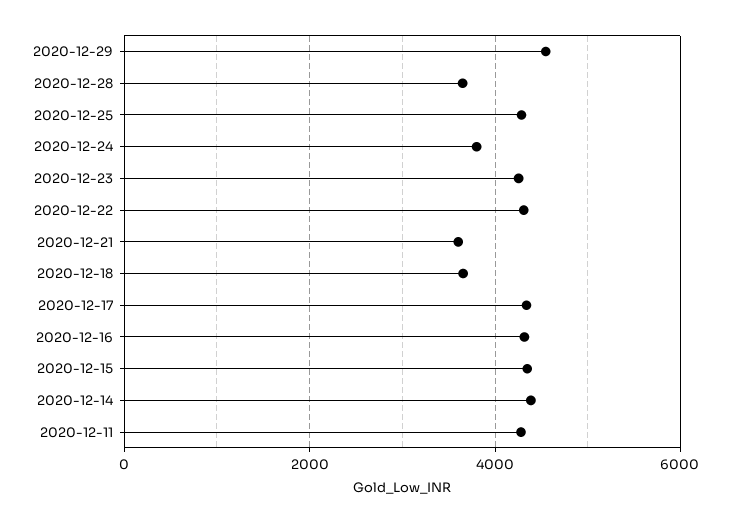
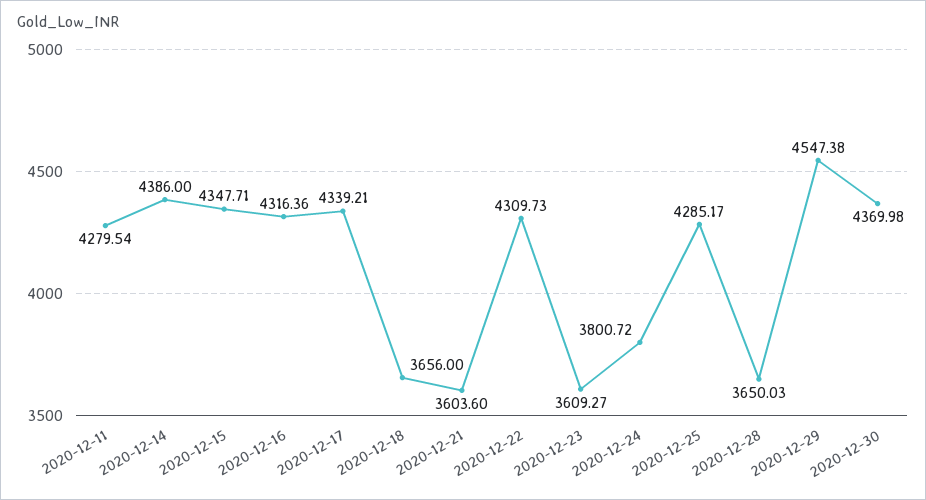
2020-12-23: 4200 -> 3609.27
2020-12-30: none -> 4369.98

